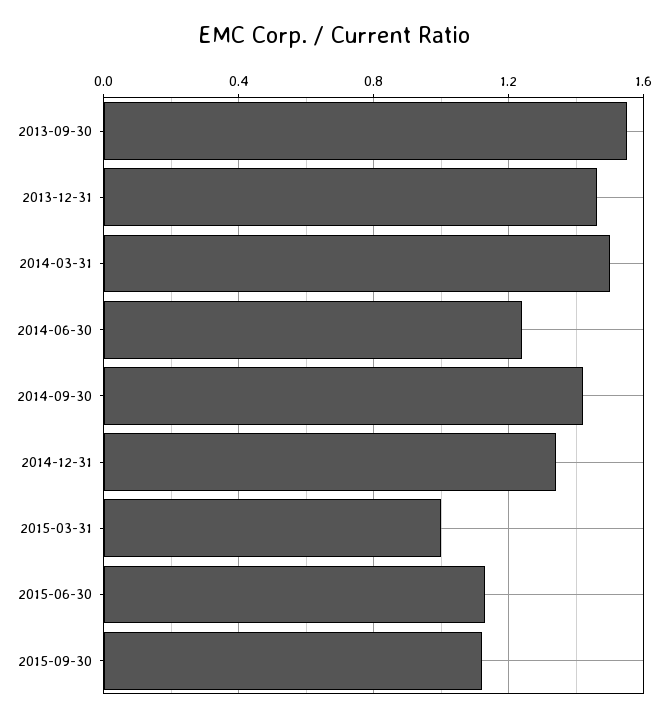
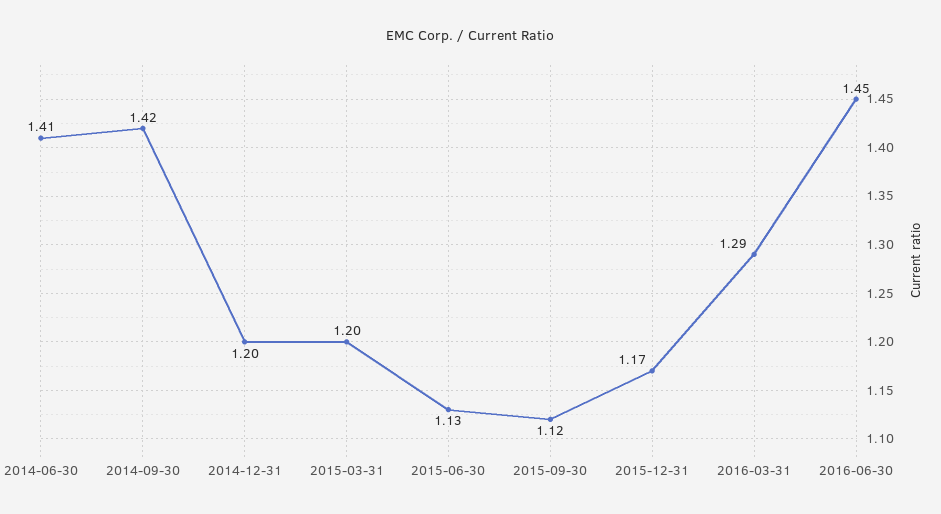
2013-09-30: 1.55 -> none
2013-12-31: 1.45 -> none
2014-03-31: 1.5 -> none
2014-06-30: 1.25 -> 1.41
2014-12-31: 1.35 -> 1.2
2015-03-31: 1 -> 1.2
2015-12-31: none -> 1.17
2016-03-31: none -> 1.29
2016-06-30: none -> 1.45

